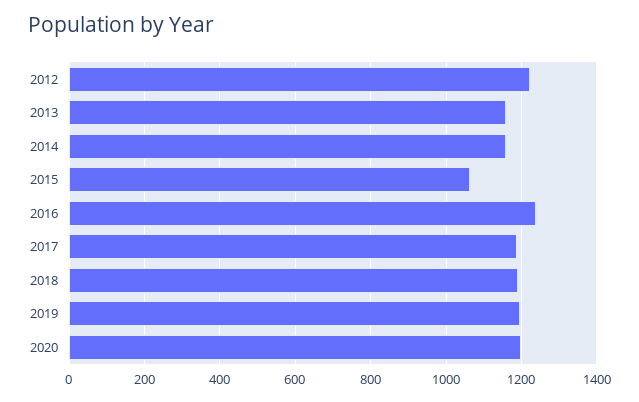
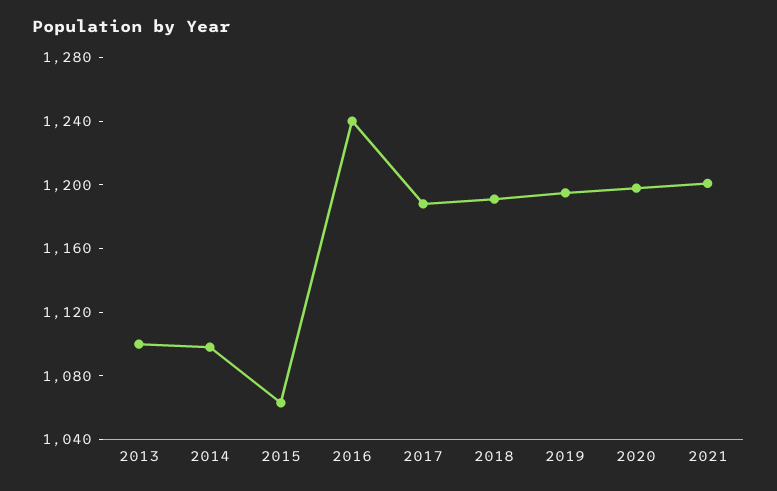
2012: 1220 -> none
2013: 1160 -> 1100
2014: 1160 -> 1100
2021: none -> 1200

